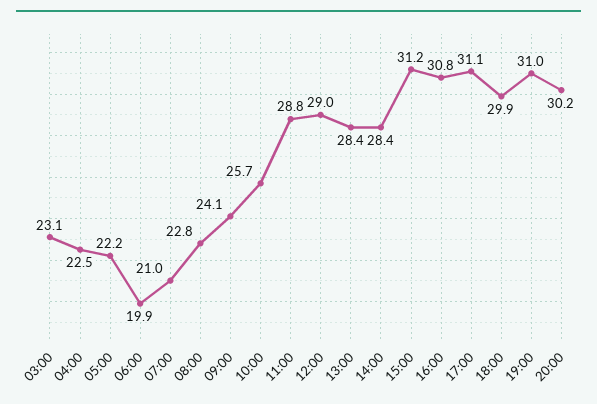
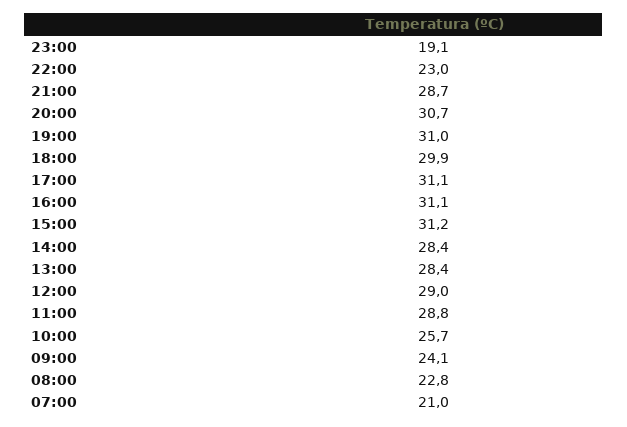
03:00: 23.1 -> none
04:00: 22.5 -> none
05:00: 22.2 -> none
06:00: 19.9 -> none
16:00: 30.8 -> 31.1
20:00: 30.2 -> 30.7
23:00: none -> 19.1
22:00: none -> 23
21:00: none -> 28.7

